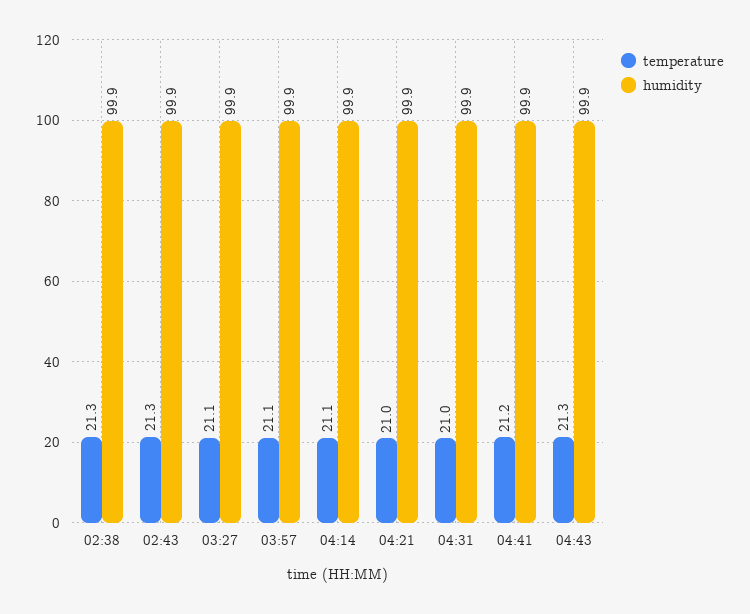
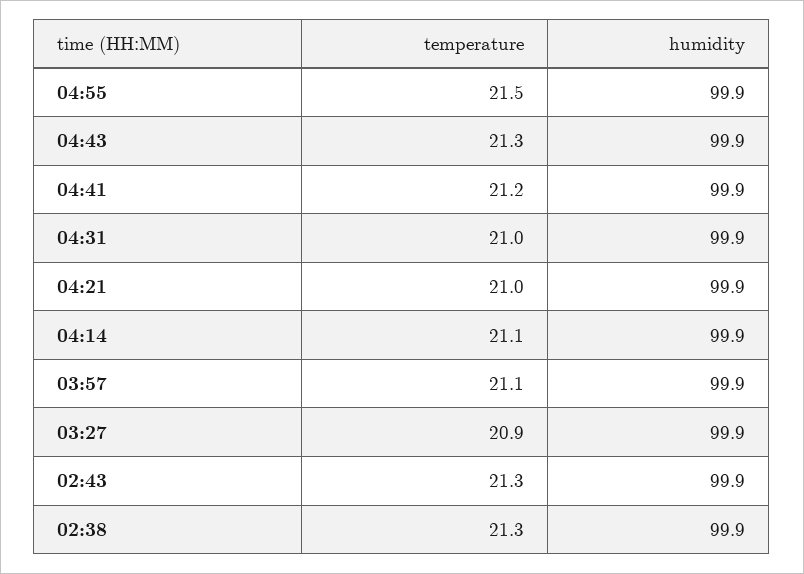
temperature, 03:27: 21.1 -> 20.9
temperature, 04:55: none -> 21.5
humidity, 04:55: none -> 99.9

